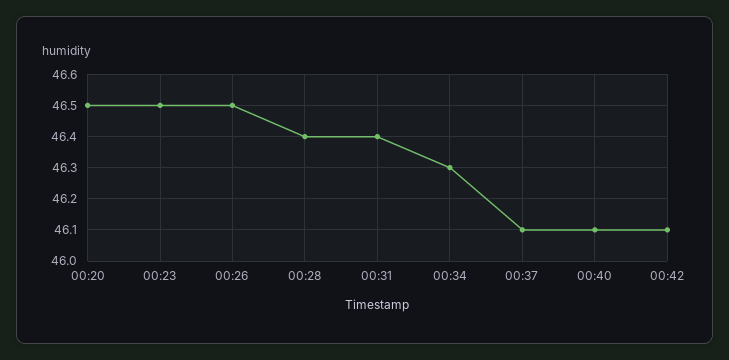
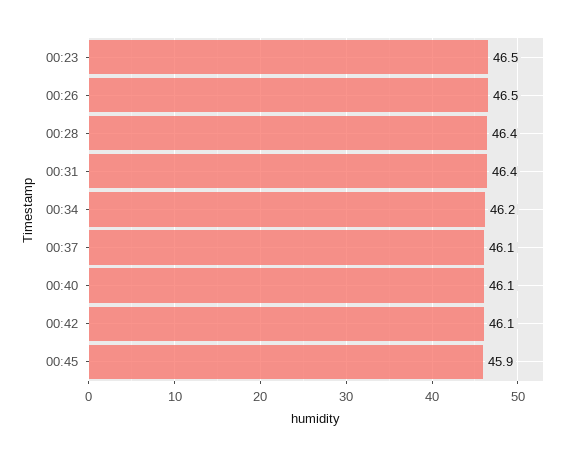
00:20: 46.5 -> none
00:34: 46.3 -> 46.2
00:45: none -> 45.9

